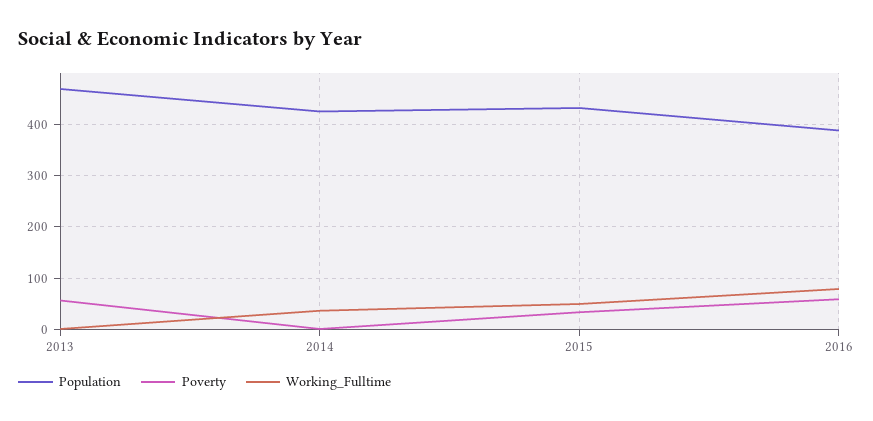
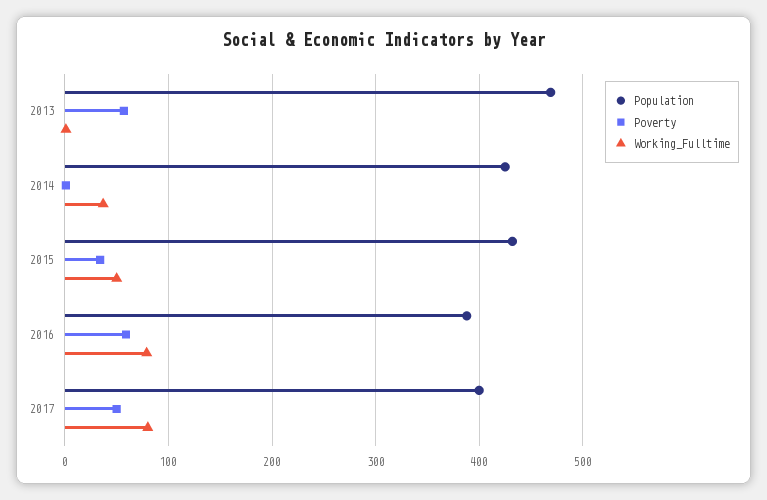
Population, 2017: none -> 400
Poverty, 2017: none -> 50
Working_Fulltime, 2017: none -> 80

